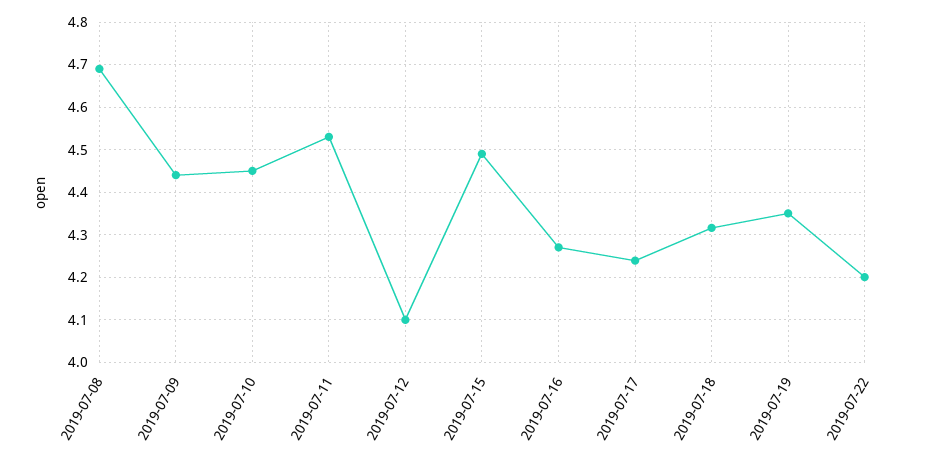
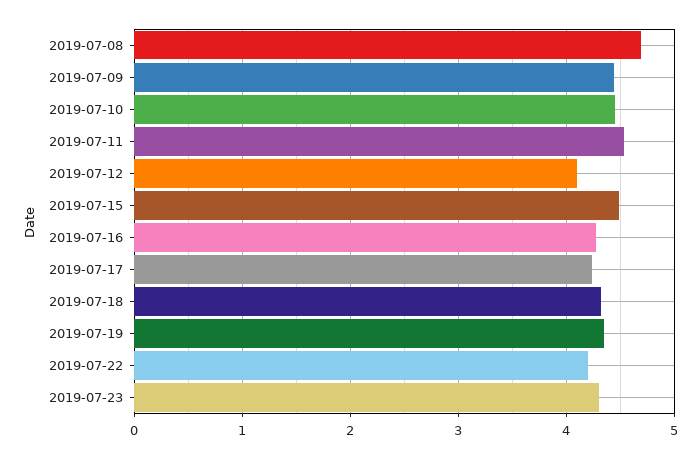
2019-07-23: none -> 4.3

